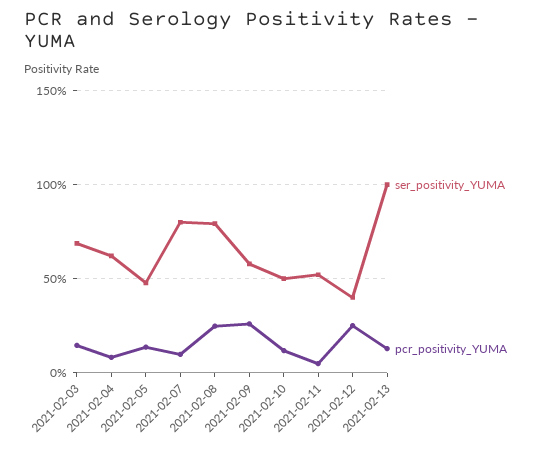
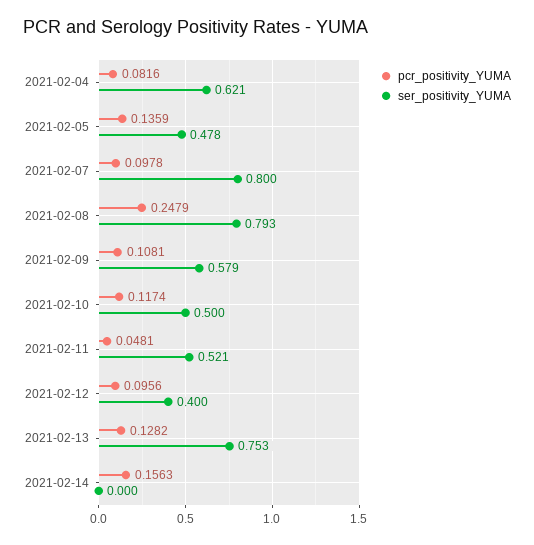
ser_positivity_YUMA, 2021-02-03: 0.7 -> none
pcr_positivity_YUMA, 2021-02-03: 0.15 -> none
pcr_positivity_YUMA, 2021-02-09: 0.25 -> 0.1081
pcr_positivity_YUMA, 2021-02-12: 0.25 -> 0.0956
ser_positivity_YUMA, 2021-02-13: 1 -> 0.753
pcr_positivity_YUMA, 2021-02-14: none -> 0.1563
ser_positivity_YUMA, 2021-02-14: none -> 0

